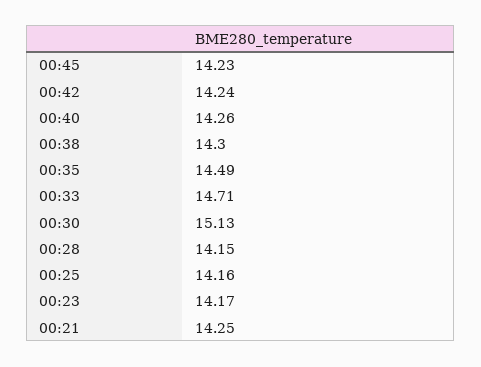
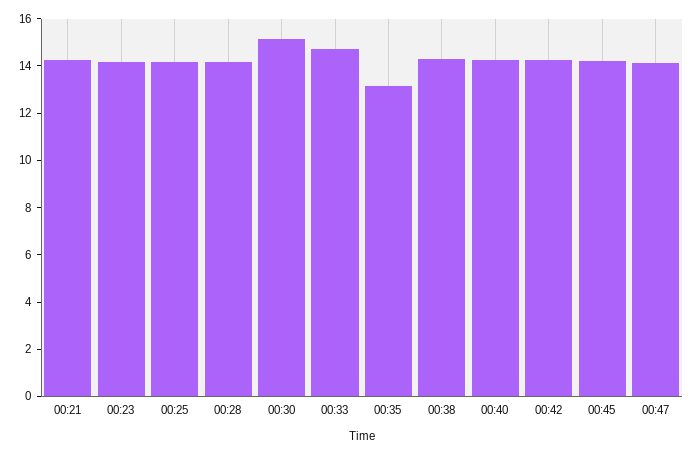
00:35: 14.49 -> 13
00:47: none -> 14

